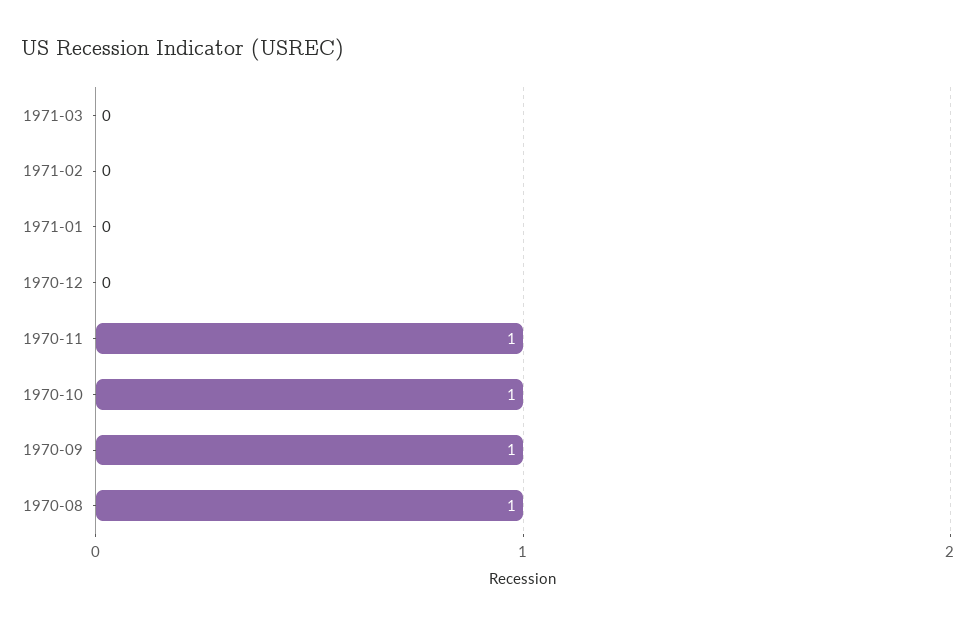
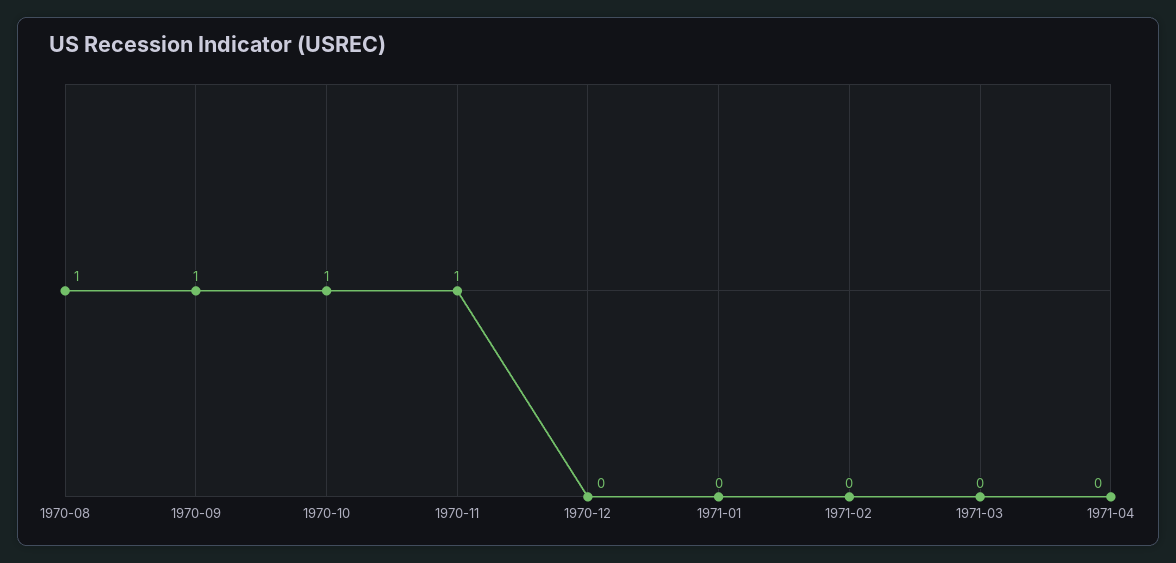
1971-04: none -> 0

